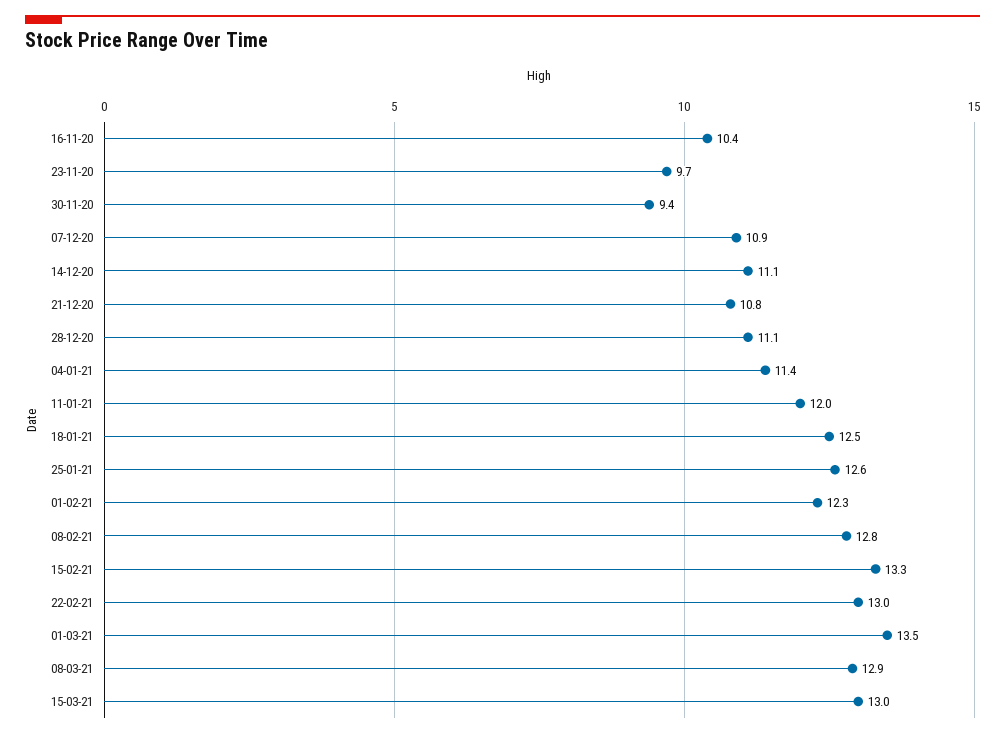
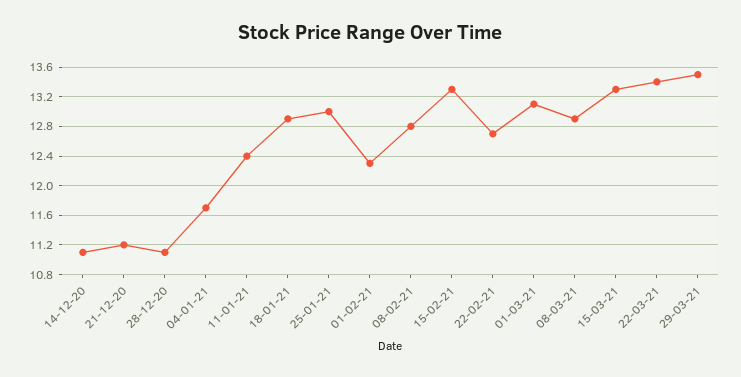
16-11-20: 10.4 -> none
23-11-20: 9.7 -> none
30-11-20: 9.4 -> none
07-12-20: 10.9 -> none
21-12-20: 10.8 -> 11.2
04-01-21: 11.4 -> 11.7
11-01-21: 12 -> 12.4
18-01-21: 12.5 -> 12.9
25-01-21: 12.6 -> 13
22-02-21: 13 -> 12.7
01-03-21: 13.5 -> 13.1
15-03-21: 13 -> 13.3
22-03-21: none -> 13.4
29-03-21: none -> 13.5

